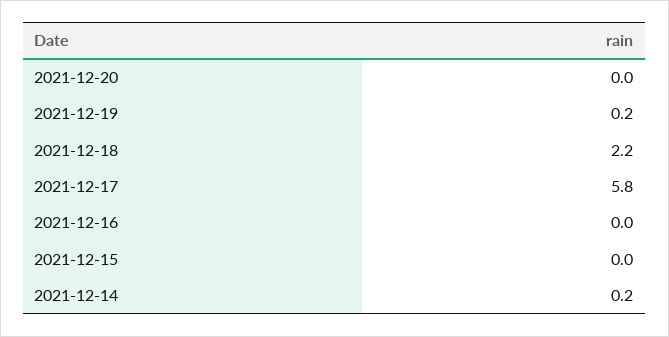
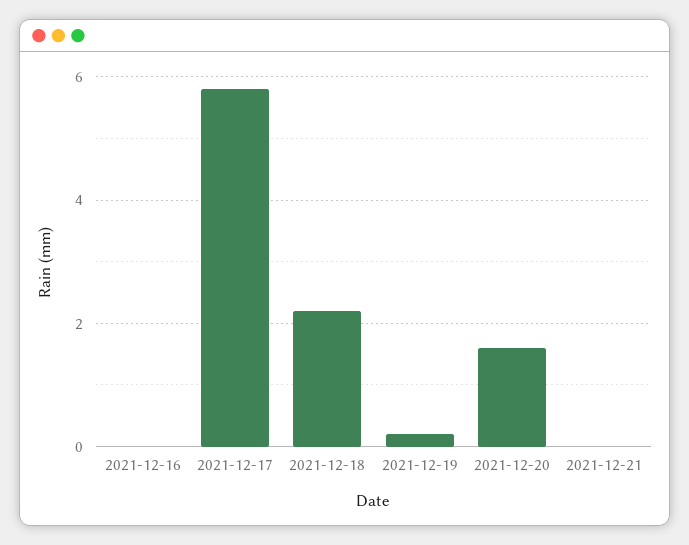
2021-12-20: 0 -> 1.5
2021-12-15: 0 -> none
2021-12-14: 0.2 -> none
2021-12-21: none -> 0

